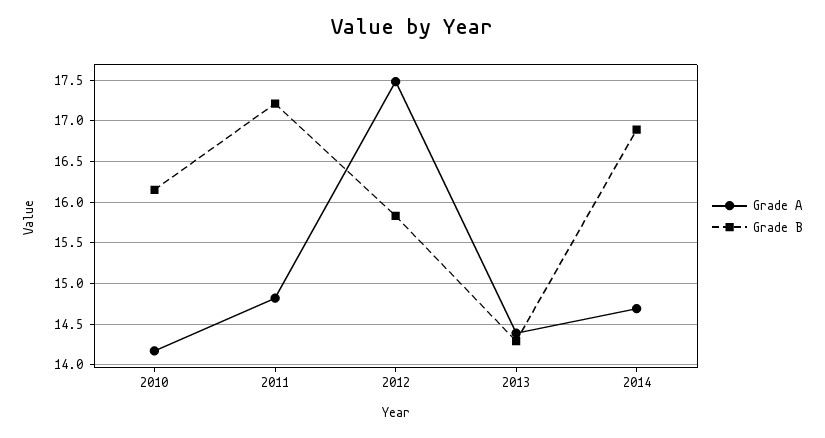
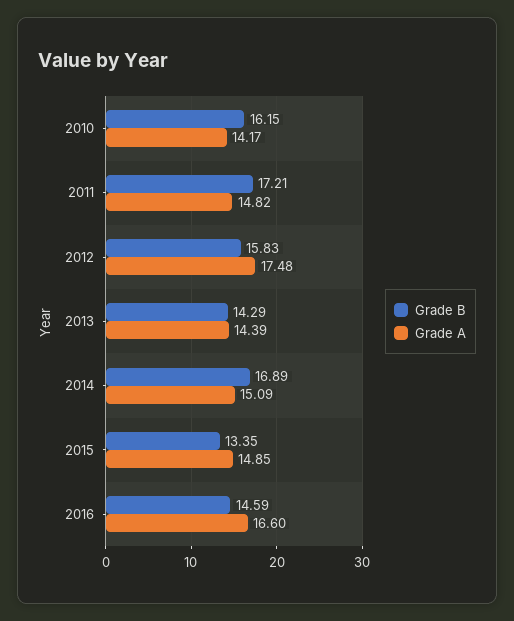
Grade A, 2014: 14.7 -> 15.09
Grade B, 2015: none -> 13.35
Grade A, 2015: none -> 14.85
Grade B, 2016: none -> 14.59
Grade A, 2016: none -> 16.6

